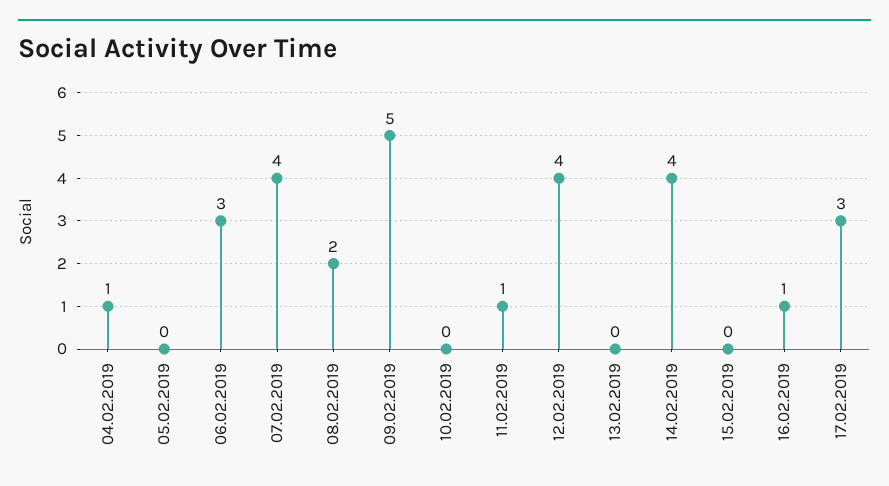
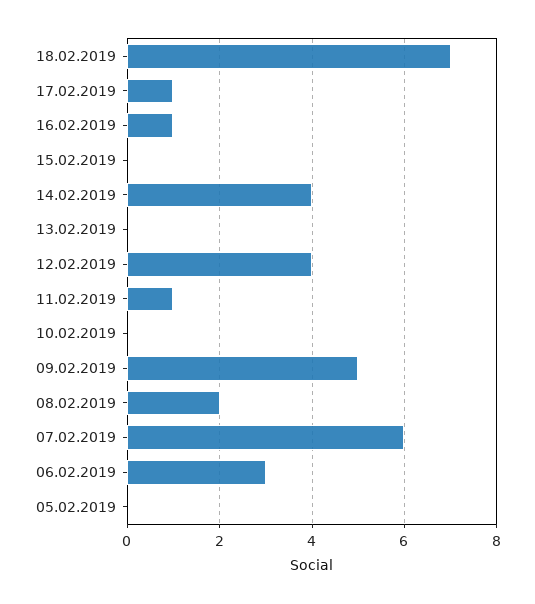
04.02.2019: 1 -> none
07.02.2019: 4 -> 6
17.02.2019: 3 -> 1
18.02.2019: none -> 7

